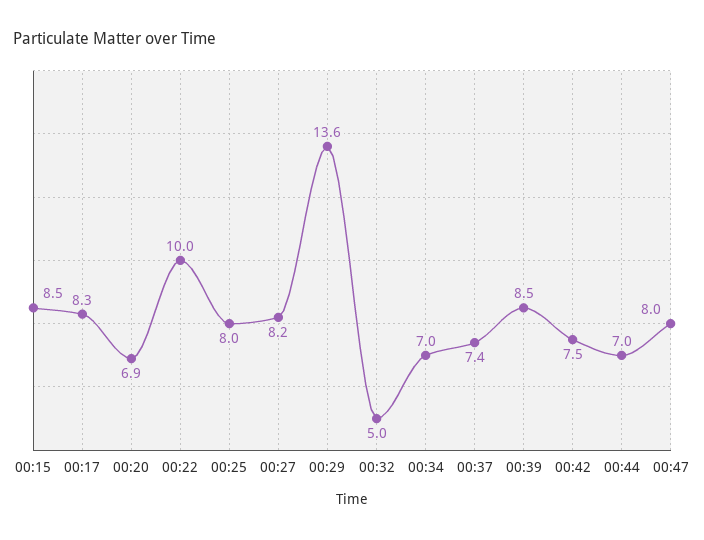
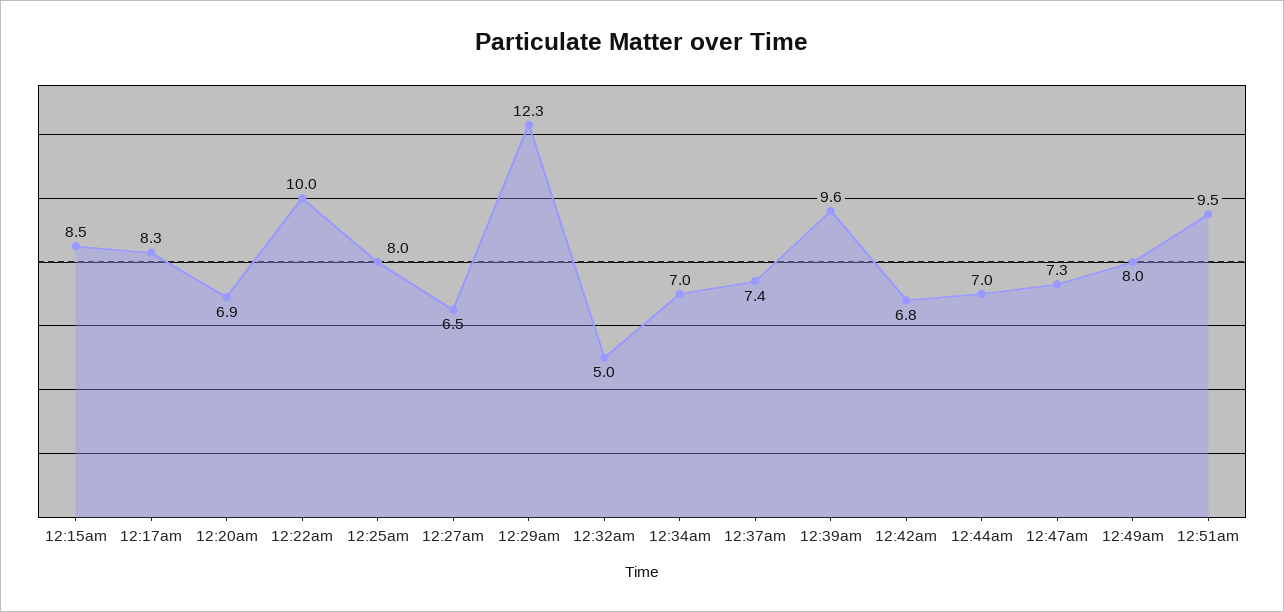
00:27: 8.2 -> 6.5
00:29: 13.6 -> 12.3
00:39: 8.5 -> 9.6
00:42: 7.5 -> 6.8
00:47: 8 -> 7.3
12:49am: none -> 8
12:51am: none -> 9.5

